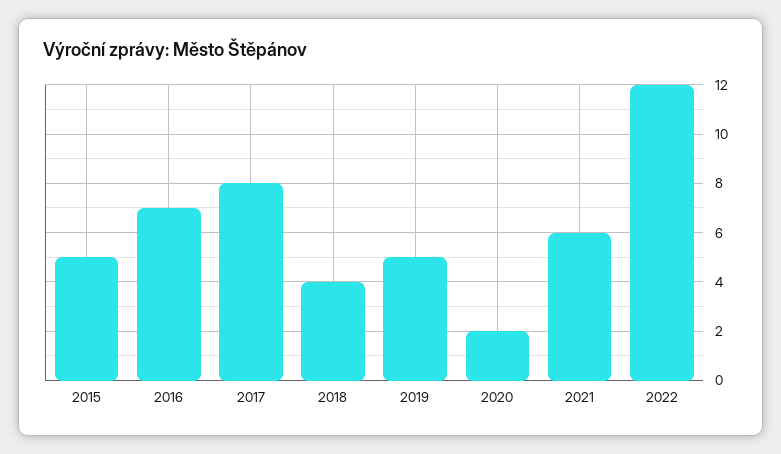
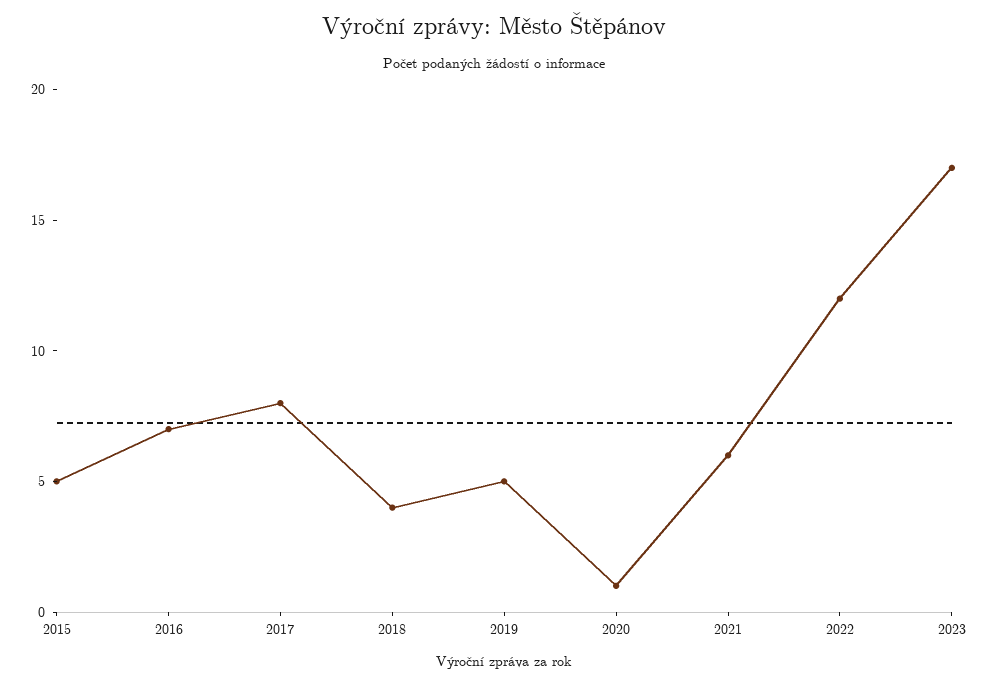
2020: 2 -> 1
2023: none -> 17

